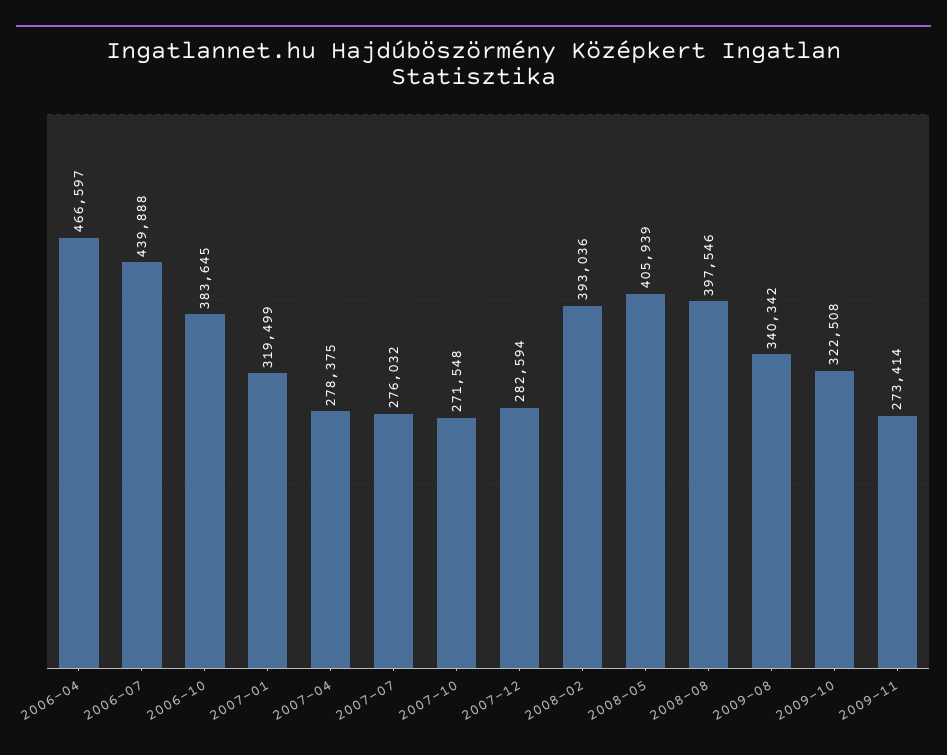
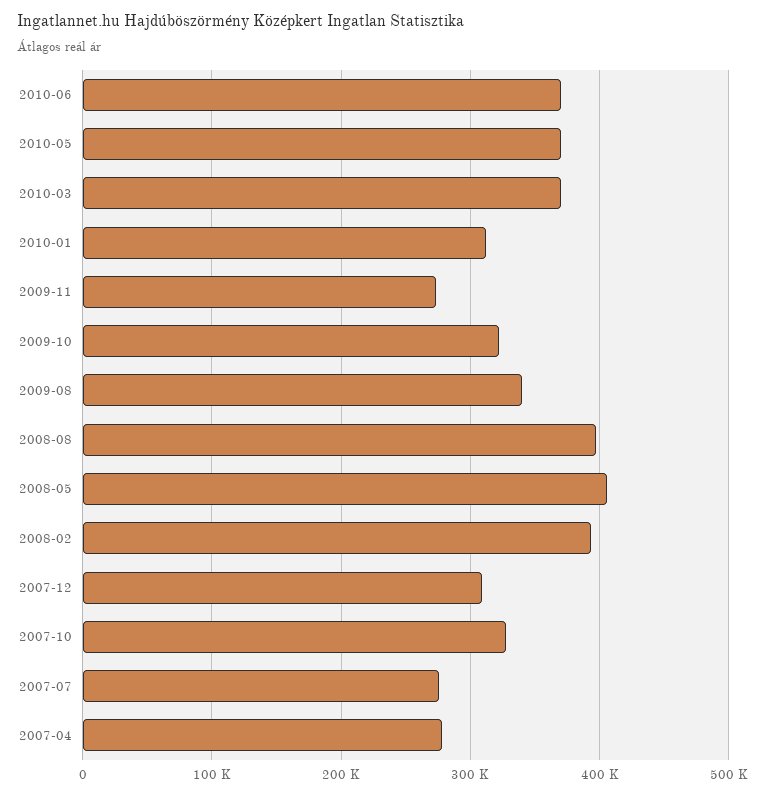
2006-04: 466597 -> none
2006-07: 439888 -> none
2006-10: 383645 -> none
2007-01: 319499 -> none
2007-10: 271548 -> 330000
2007-12: 282594 -> 310000
2010-06: none -> 370000
2010-05: none -> 370000
2010-03: none -> 370000
2010-01: none -> 310000

